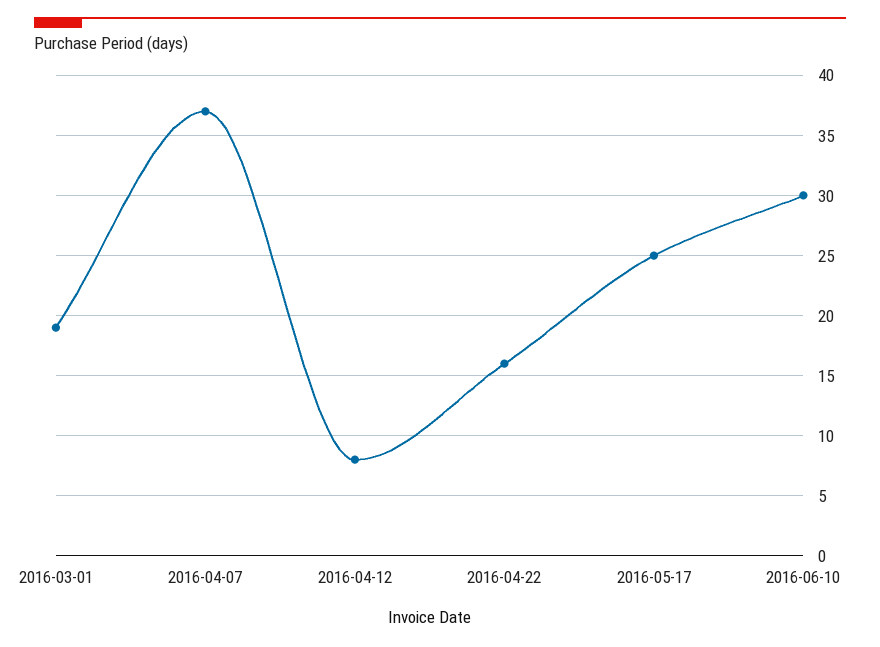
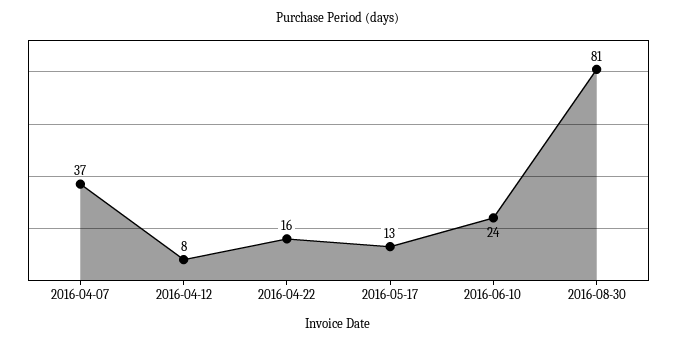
2016-03-01: 19 -> none
2016-05-17: 25 -> 13
2016-06-10: 30 -> 24
2016-08-30: none -> 81

